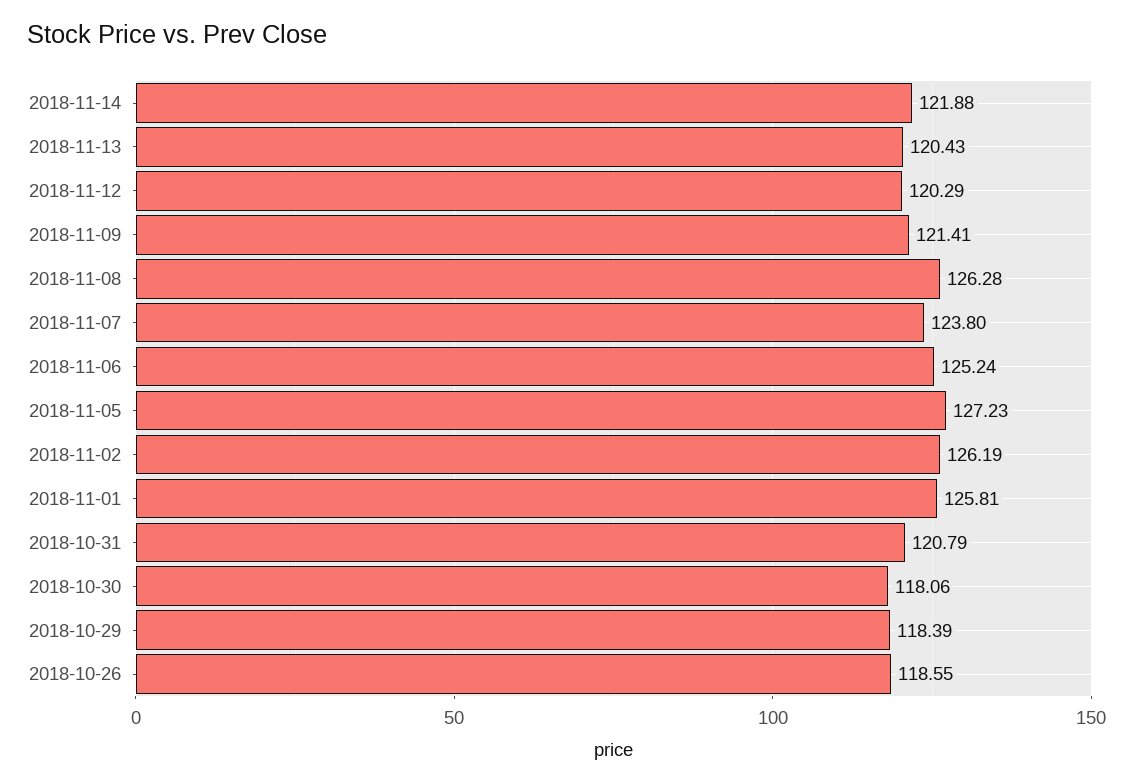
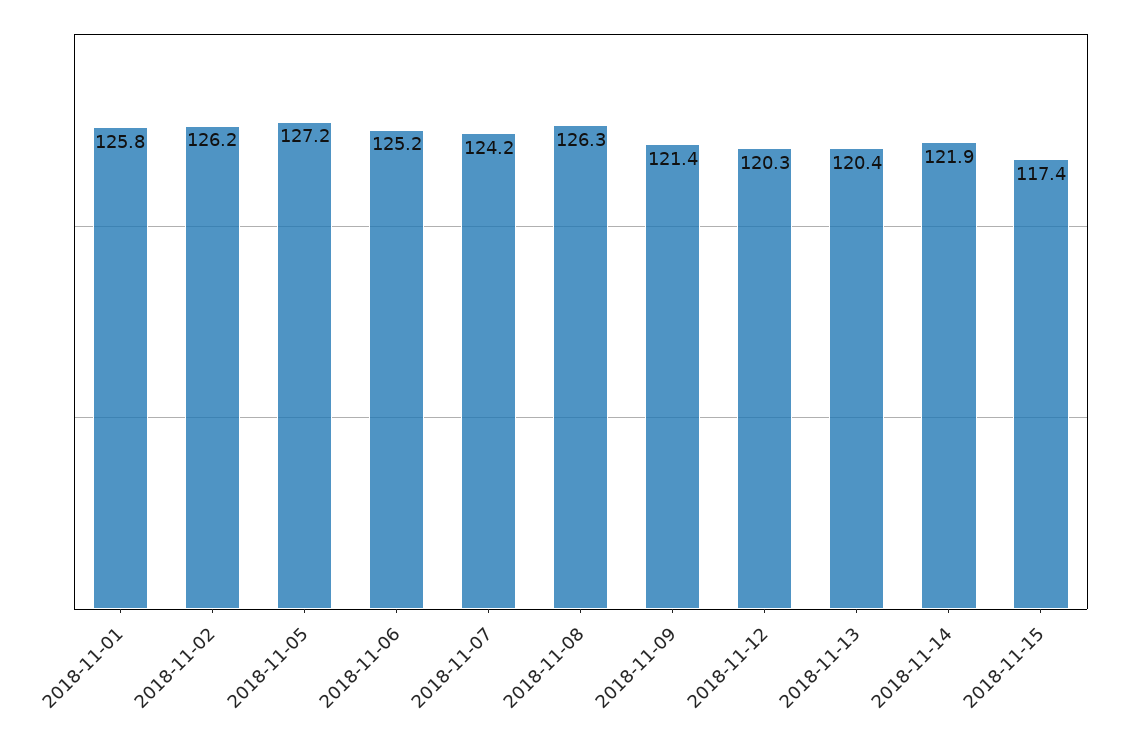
2018-11-07: 123.8 -> 124.2
2018-10-31: 120.79 -> none
2018-10-30: 118.06 -> none
2018-10-29: 118.39 -> none
2018-10-26: 118.55 -> none
2018-11-15: none -> 117.4

